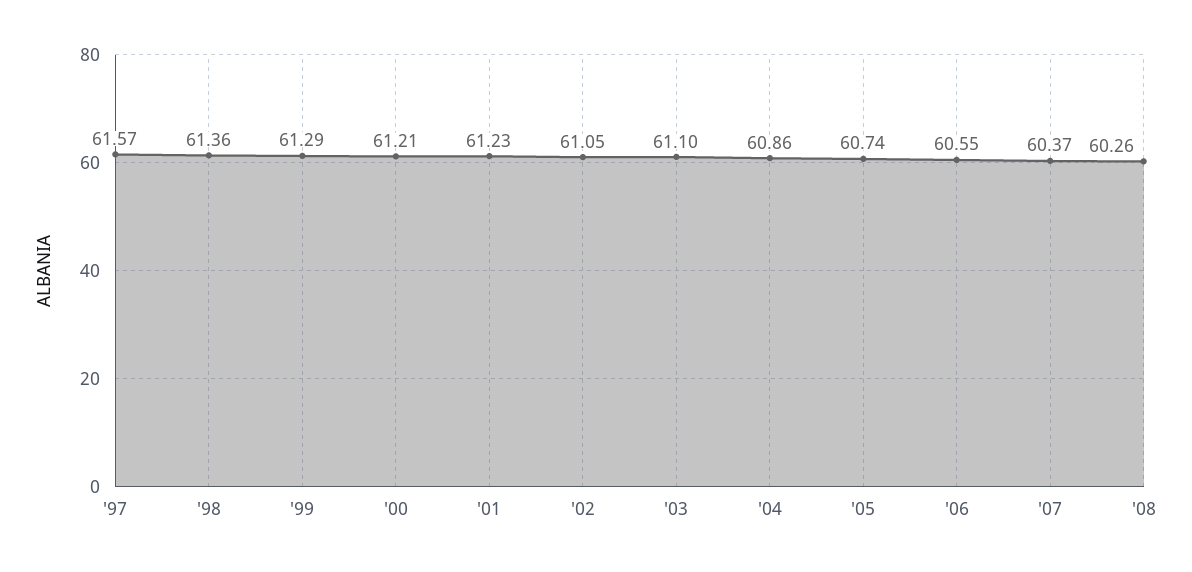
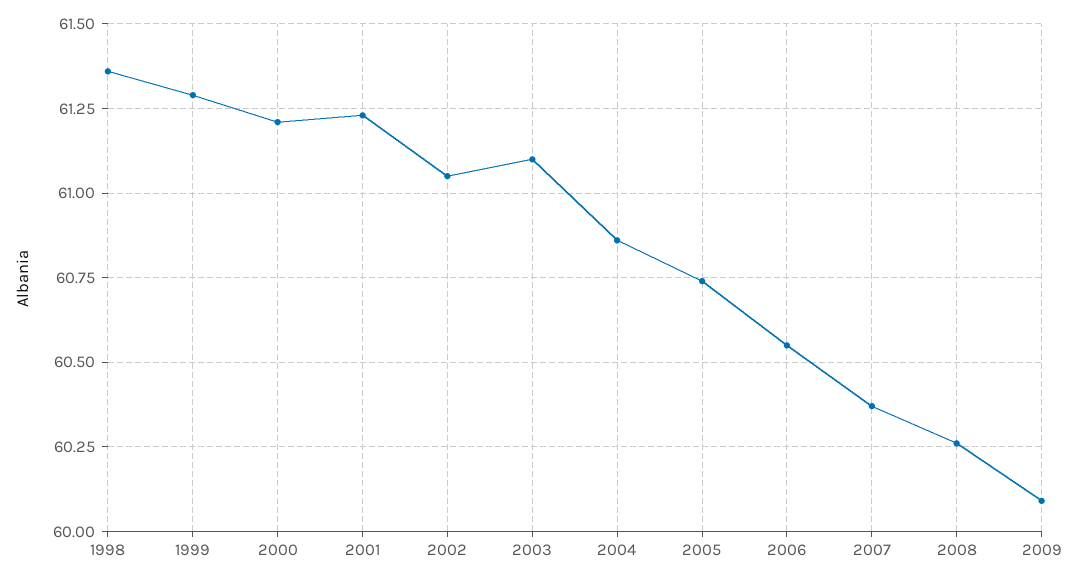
'97: 61.57 -> none
2009: none -> 60.1

